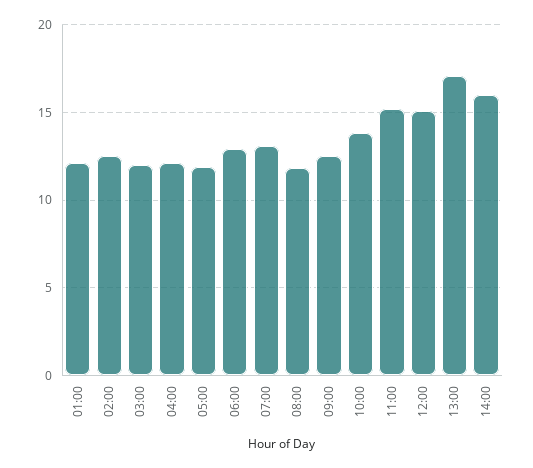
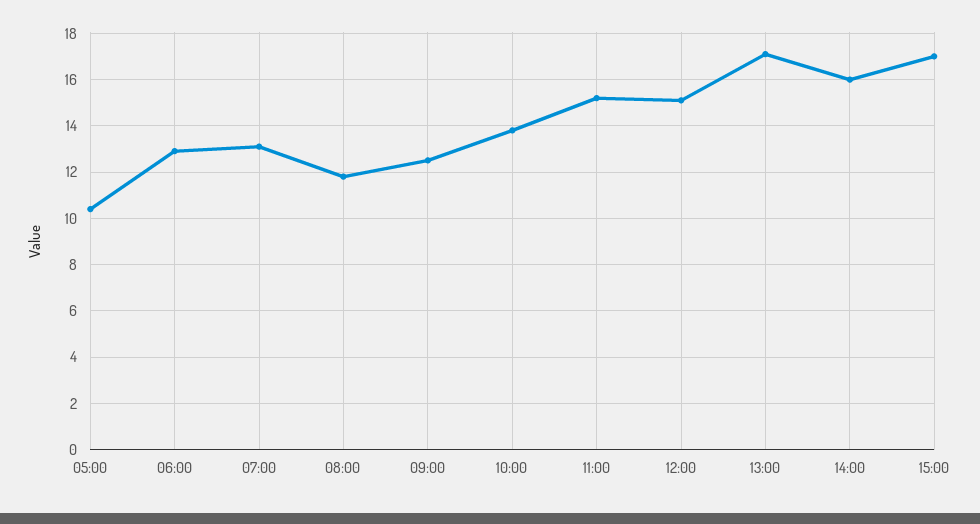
01:00: 12 -> none
02:00: 12.5 -> none
03:00: 12 -> none
04:00: 12 -> none
05:00: 12 -> 10.5
15:00: none -> 17

